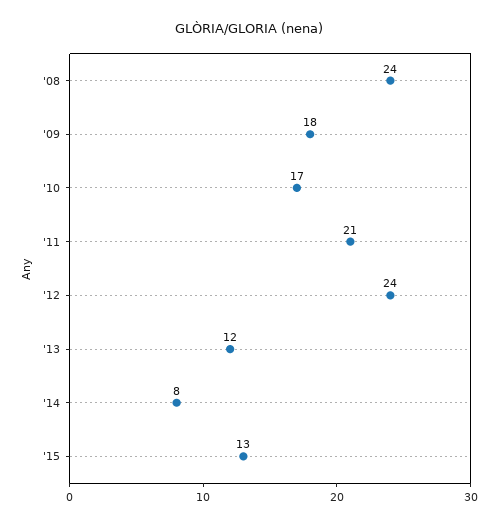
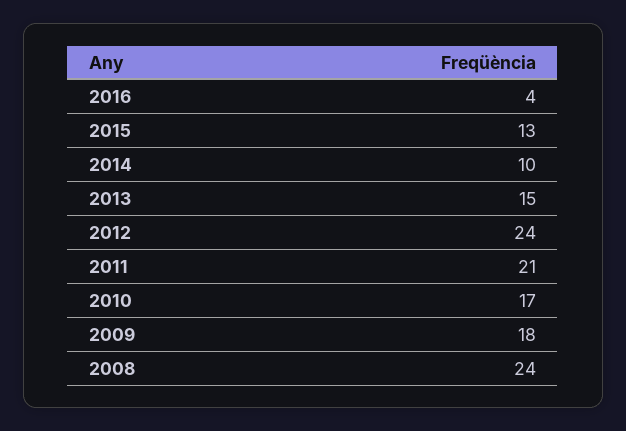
'13: 12 -> 15
'14: 8 -> 10
2016: none -> 4

